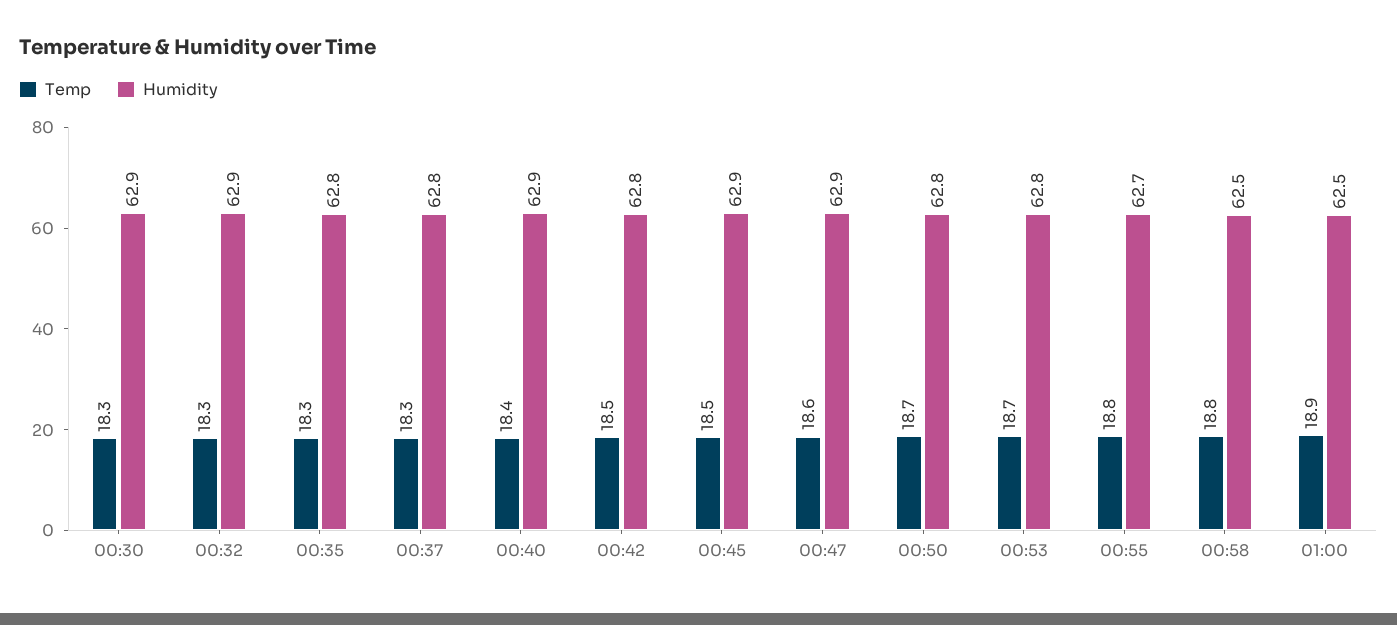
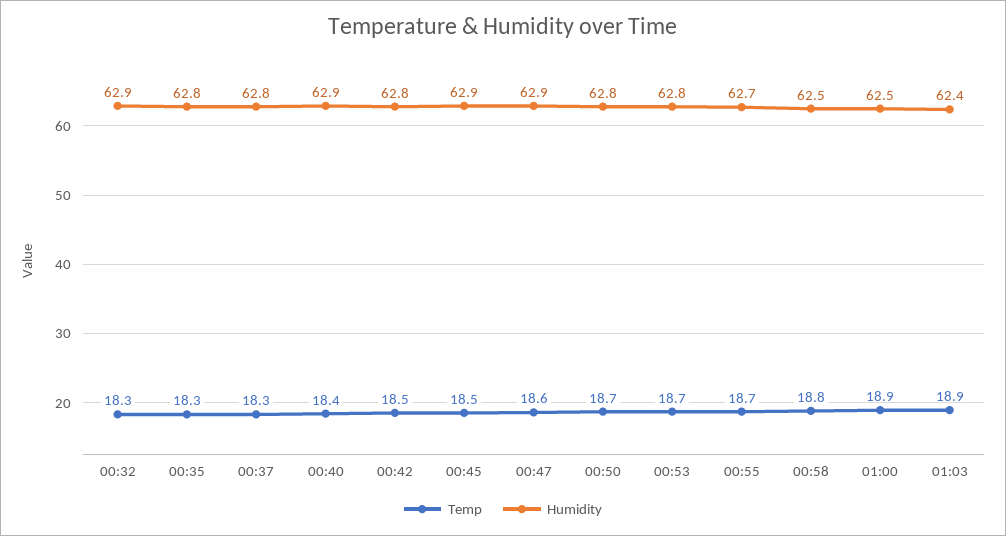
Temp, 00:30: 18.3 -> none
Humidity, 00:30: 62.9 -> none
Temp, 00:55: 18.8 -> 18.7
Temp, 01:03: none -> 18.9
Humidity, 01:03: none -> 62.4

